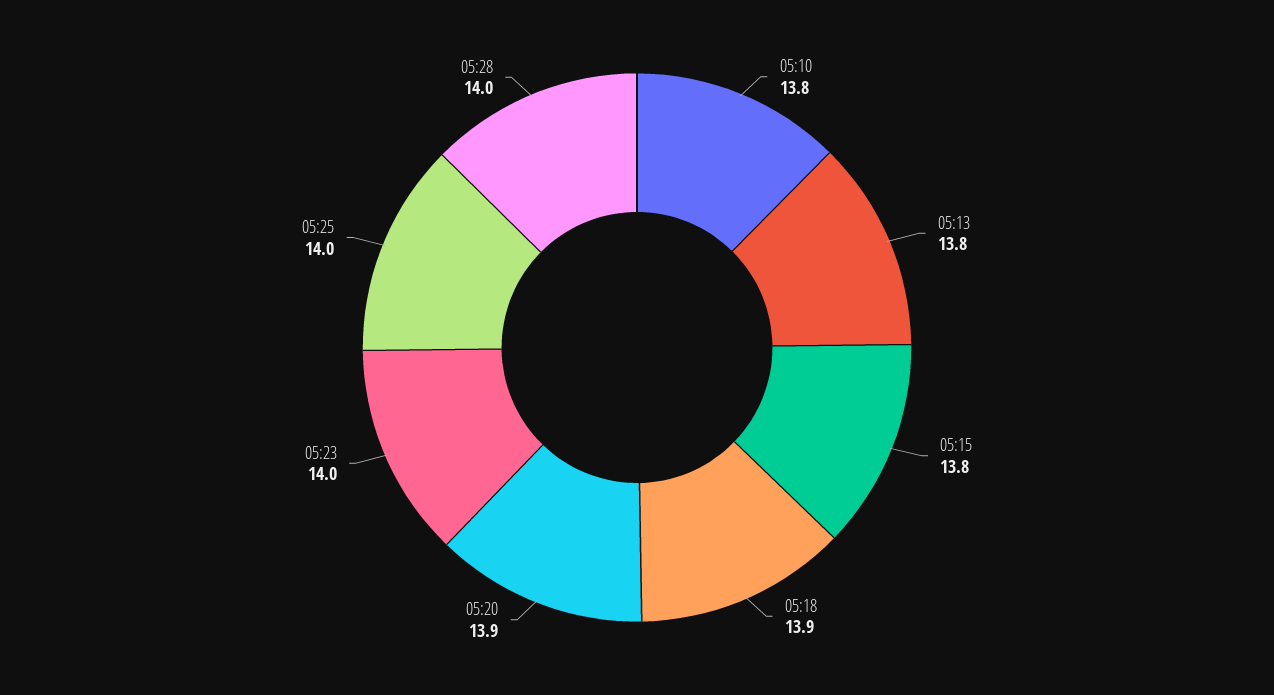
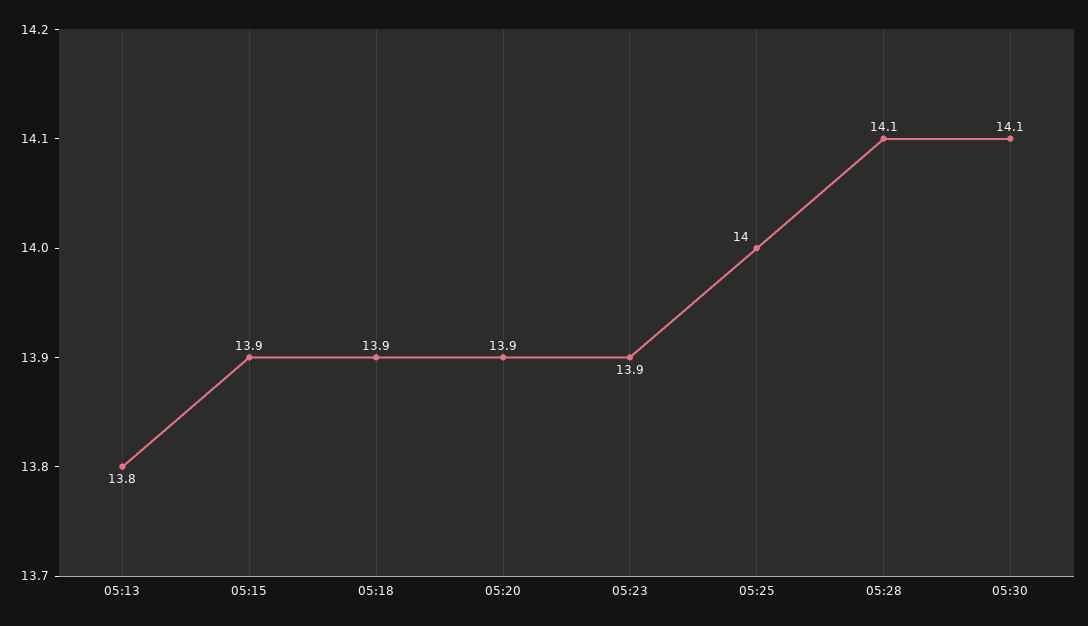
05:10: 13.8 -> none
05:15: 13.8 -> 13.9
05:23: 14 -> 13.9
05:28: 14 -> 14.1
05:30: none -> 14.1

